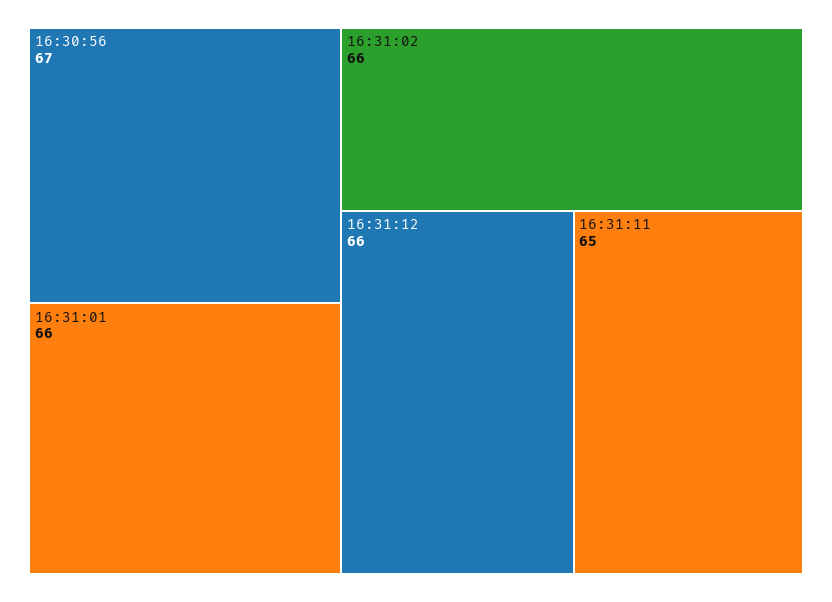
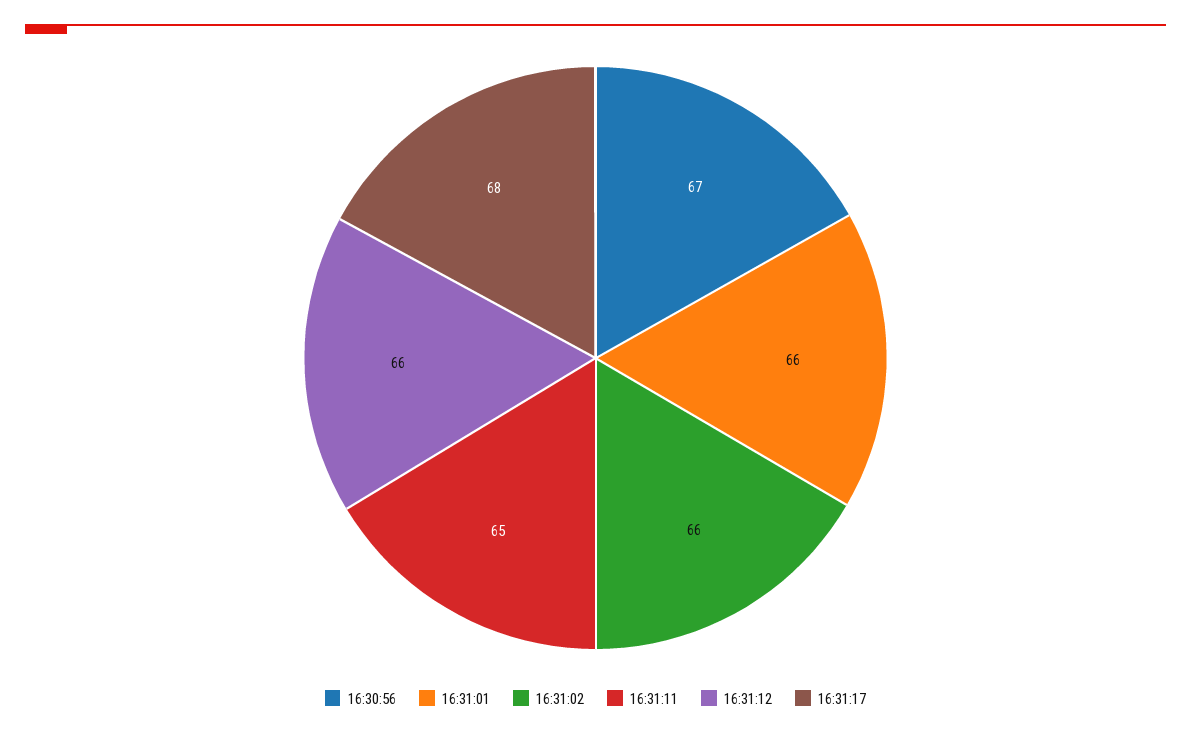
16:31:17: none -> 68

